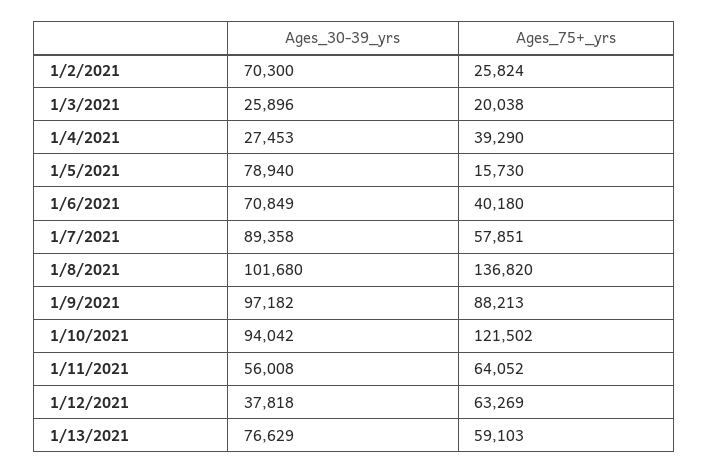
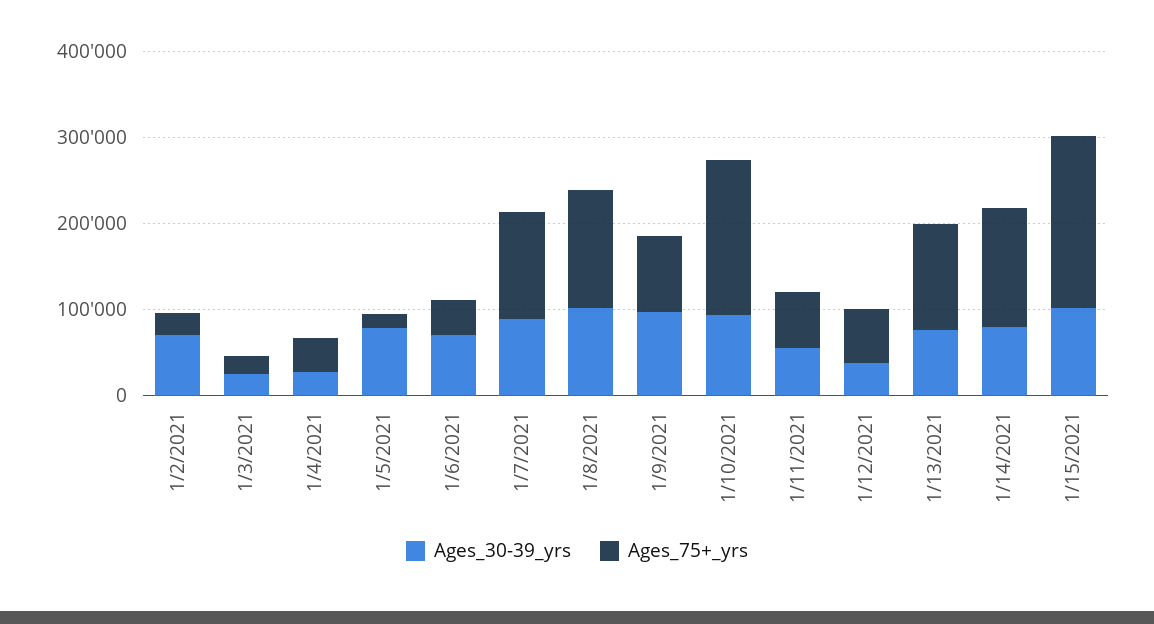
Ages_75+_yrs, 1/7/2021: 57851 -> 120000
Ages_75+_yrs, 1/10/2021: 121502 -> 180000
Ages_75+_yrs, 1/13/2021: 59103 -> 120000
Ages_30-39_yrs, 1/14/2021: none -> 80000
Ages_75+_yrs, 1/14/2021: none -> 140000
Ages_30-39_yrs, 1/15/2021: none -> 100000
Ages_75+_yrs, 1/15/2021: none -> 200000

